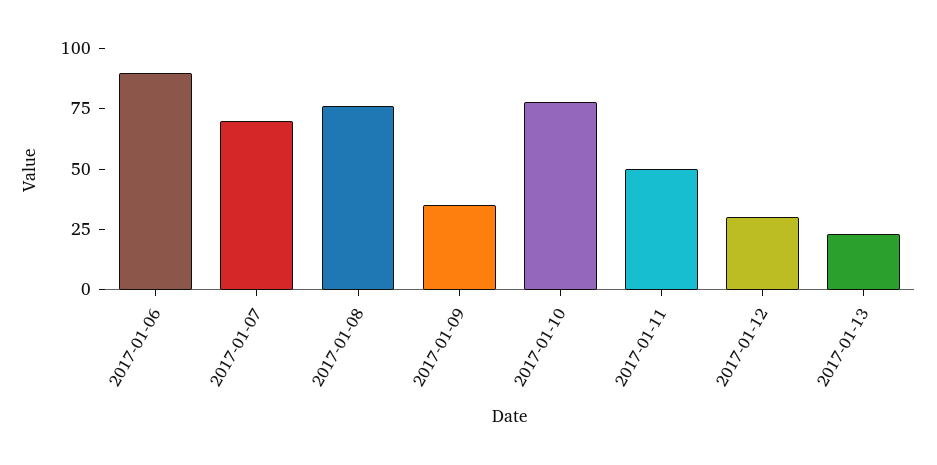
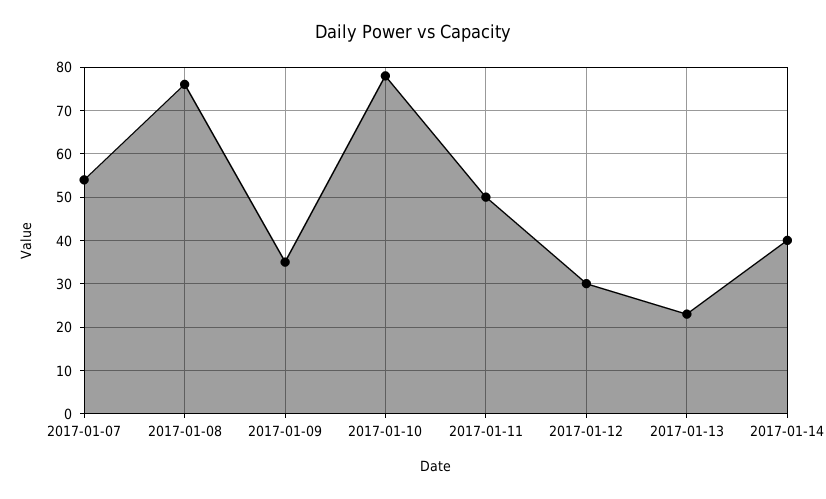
2017-01-06: 90 -> none
2017-01-07: 70 -> 55
2017-01-14: none -> 40

